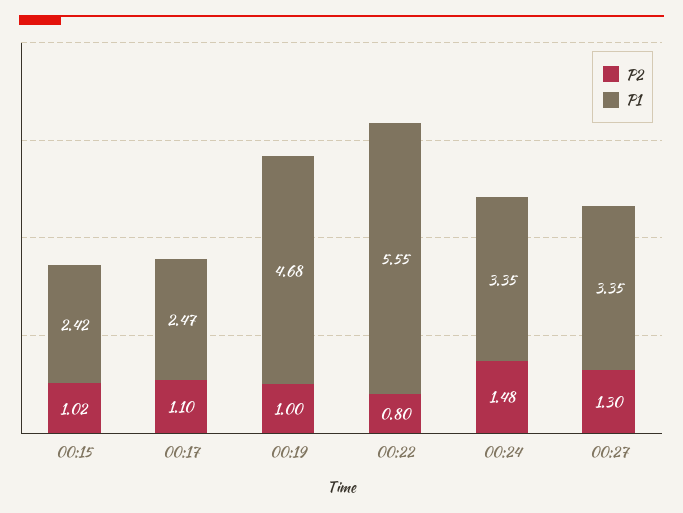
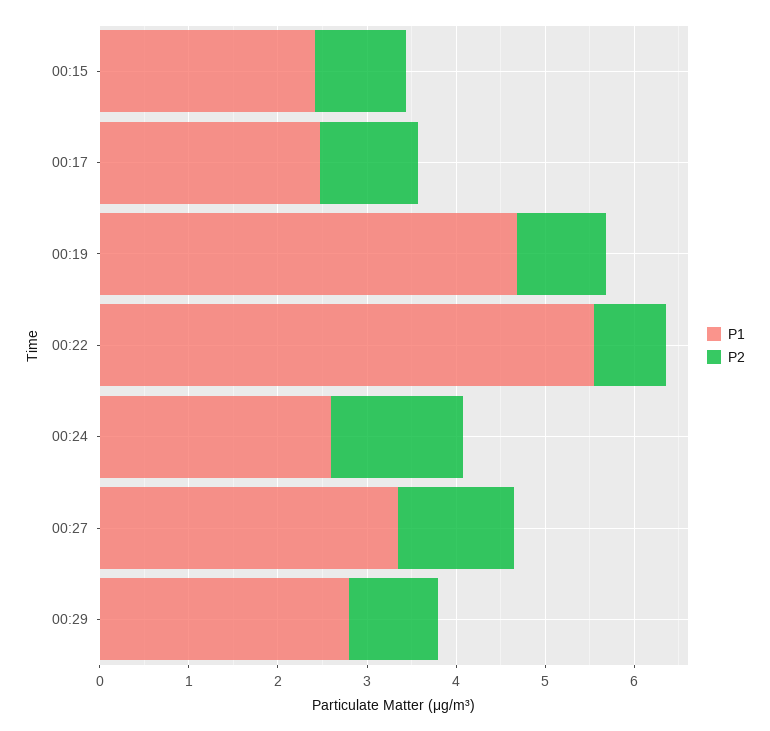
P1, 00:24: 3.35 -> 2.6
P1, 00:29: none -> 2.8
P2, 00:29: none -> 1

